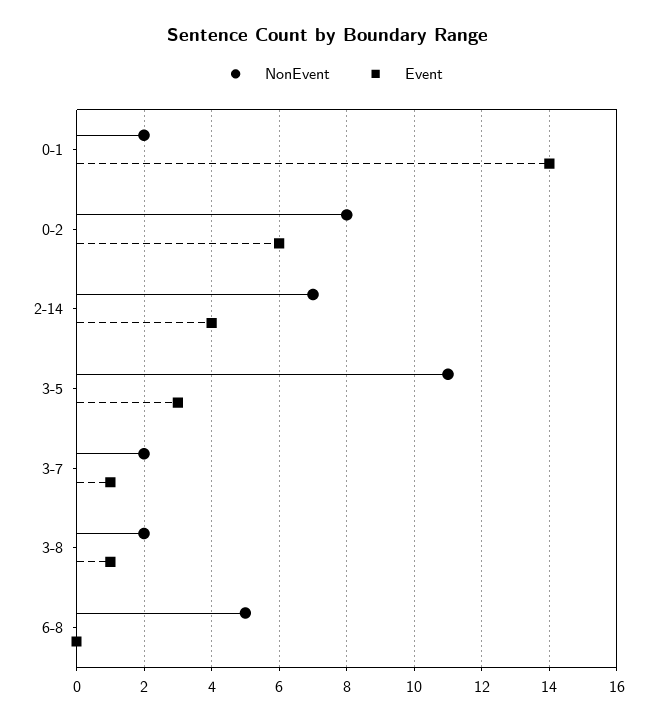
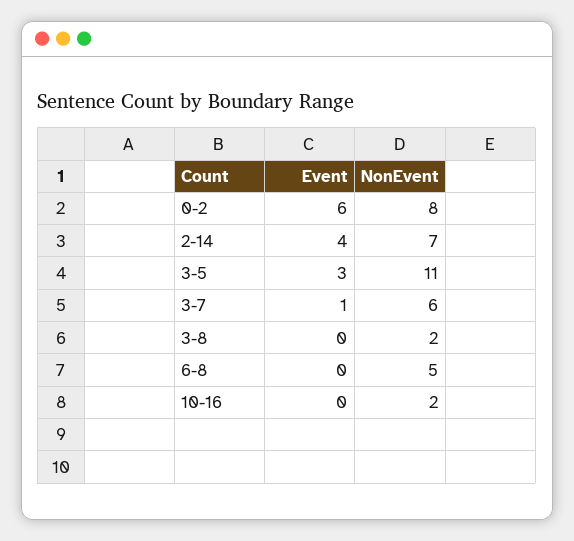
NonEvent, 0-1: 2 -> none
Event, 0-1: 14 -> none
NonEvent, 3-7: 2 -> 6
Event, 3-8: 1 -> 0
Event, 10-16: none -> 0
NonEvent, 10-16: none -> 2

